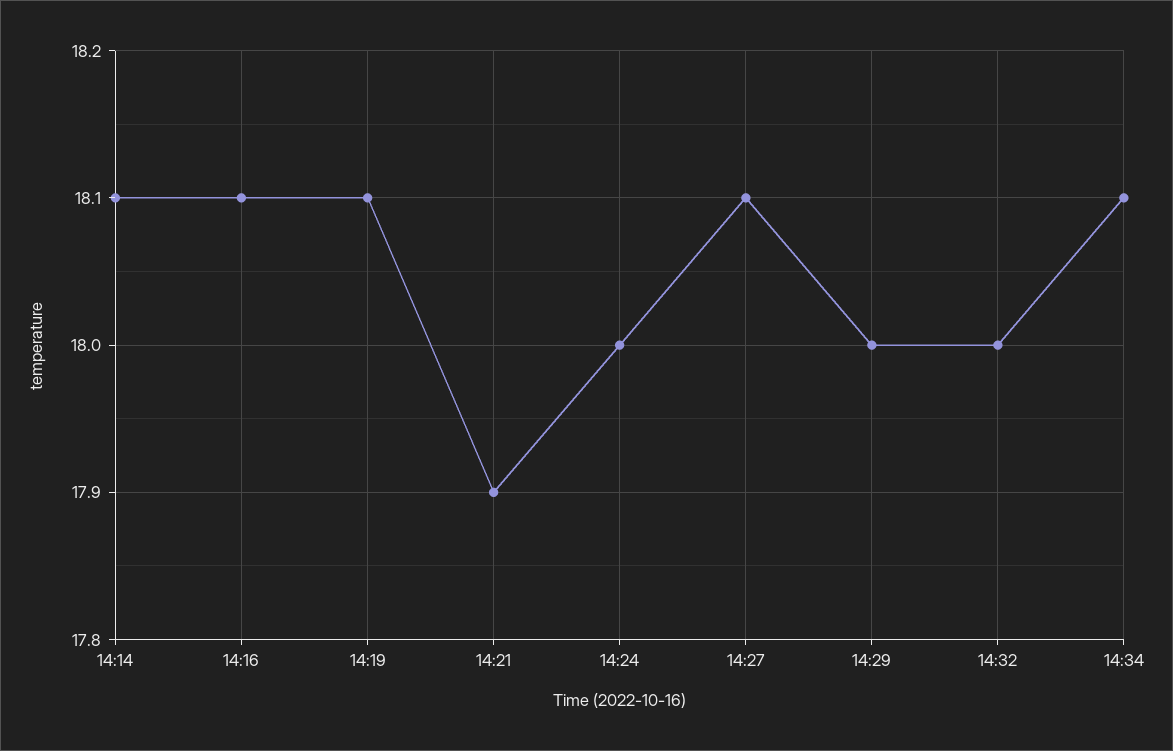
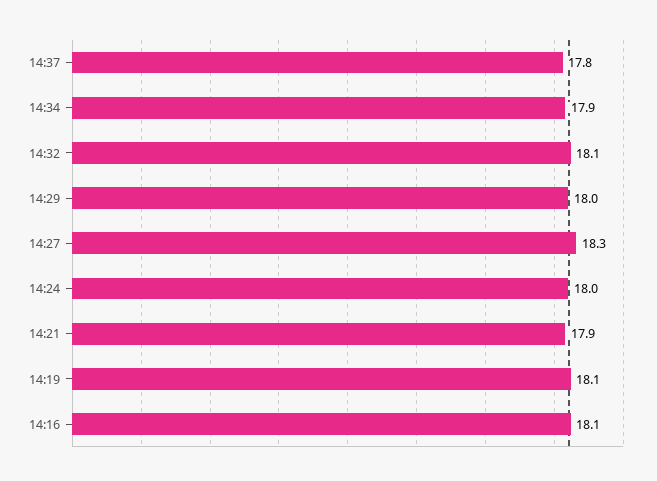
14:14: 18.1 -> none
14:27: 18.1 -> 18.3
14:32: 18 -> 18.1
14:34: 18.1 -> 17.9
14:37: none -> 17.8

